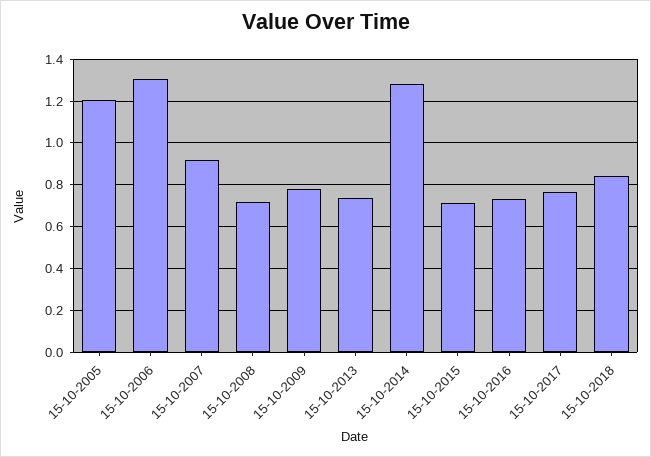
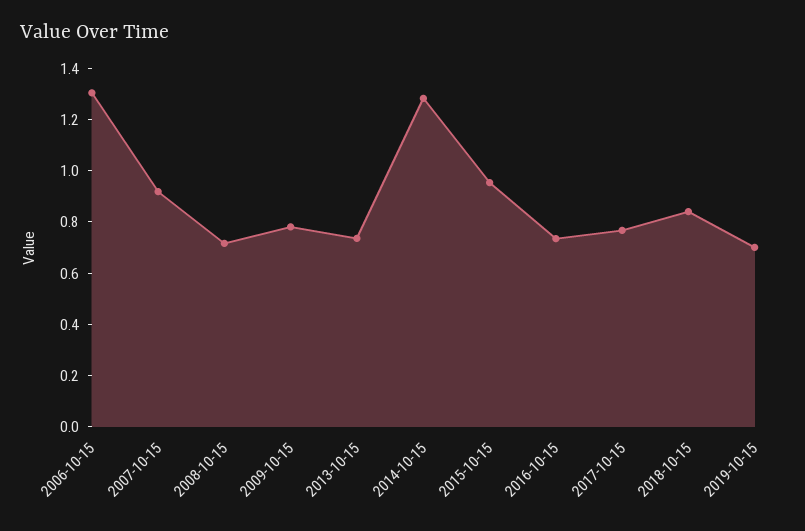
15-10-2005: 1.2 -> none
15-10-2015: 0.7 -> 0.95
2019-10-15: none -> 0.7

